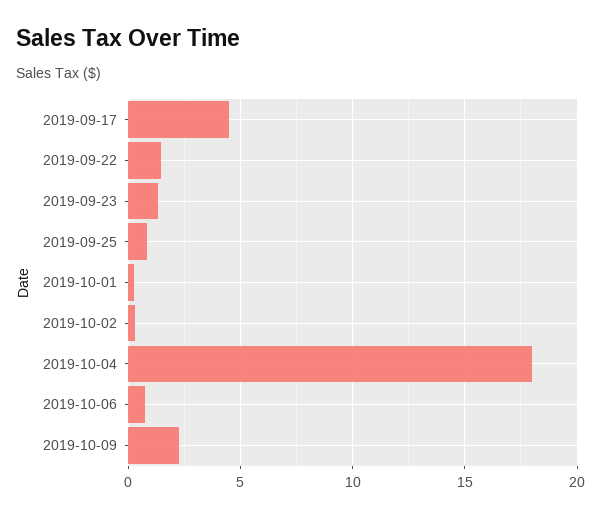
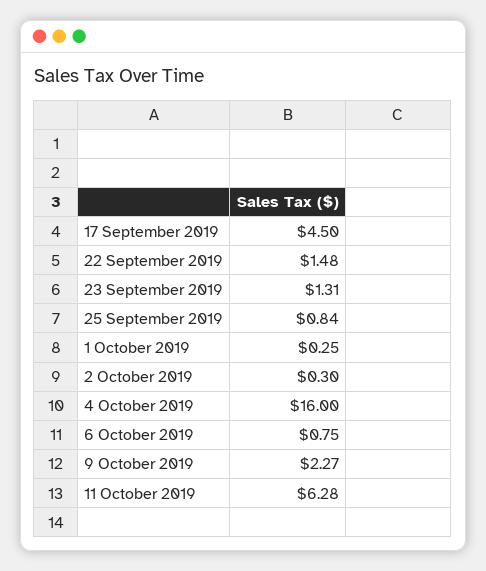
2019-10-04: 18 -> 16
11 October 2019: none -> 6.28

